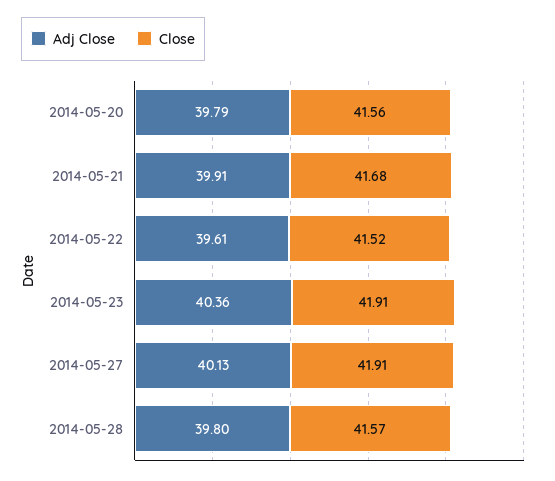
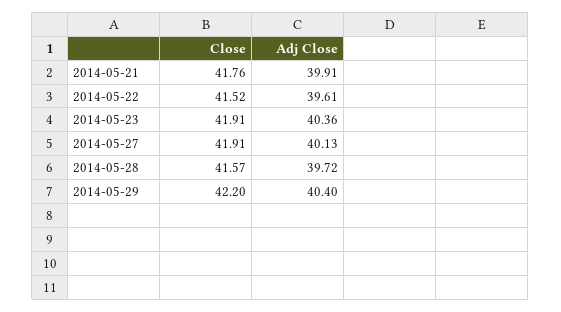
Adj Close, 2014-05-20: 39.79 -> none
Close, 2014-05-20: 41.56 -> none
Close, 2014-05-21: 41.68 -> 41.76
Adj Close, 2014-05-28: 39.8 -> 39.72
Close, 2014-05-29: none -> 42.2
Adj Close, 2014-05-29: none -> 40.4

